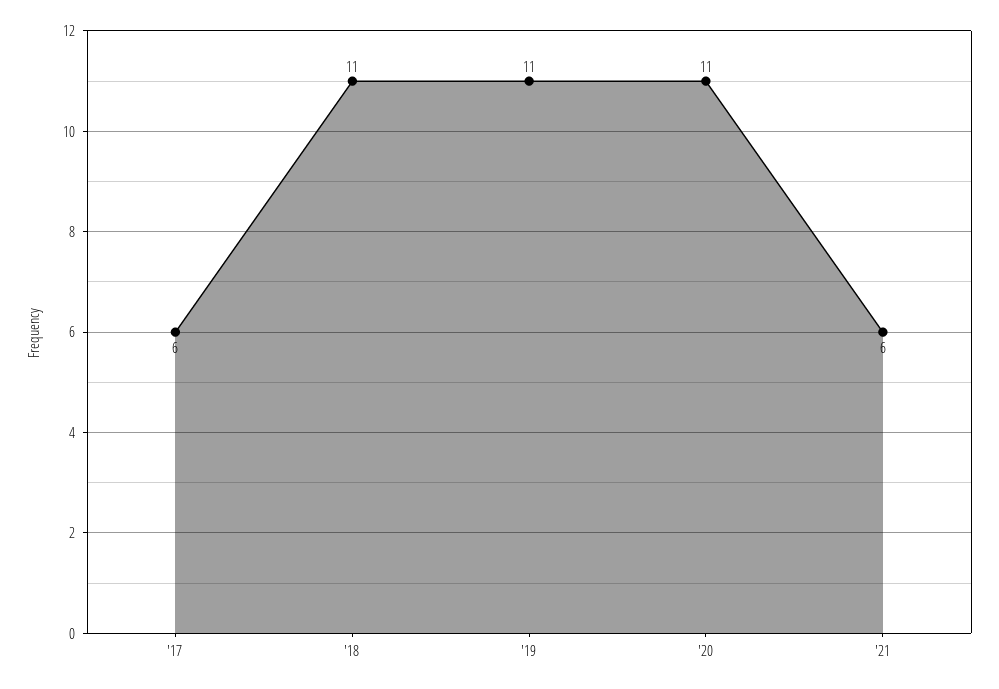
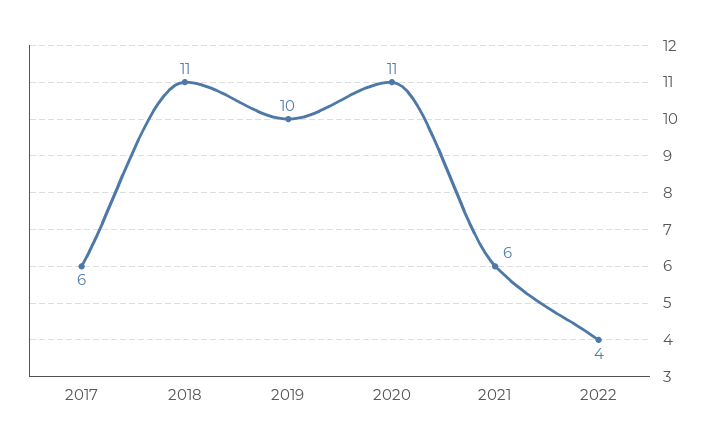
'19: 11 -> 10
2022: none -> 4

